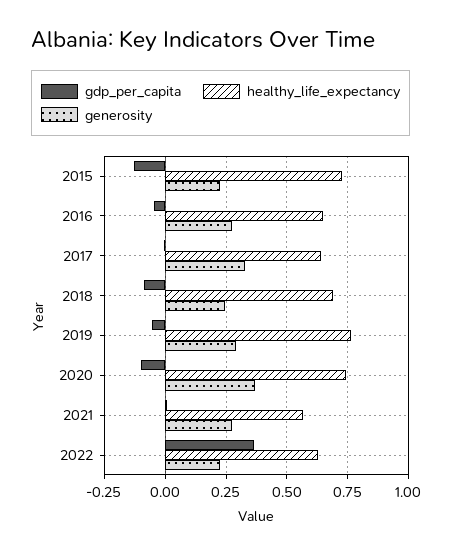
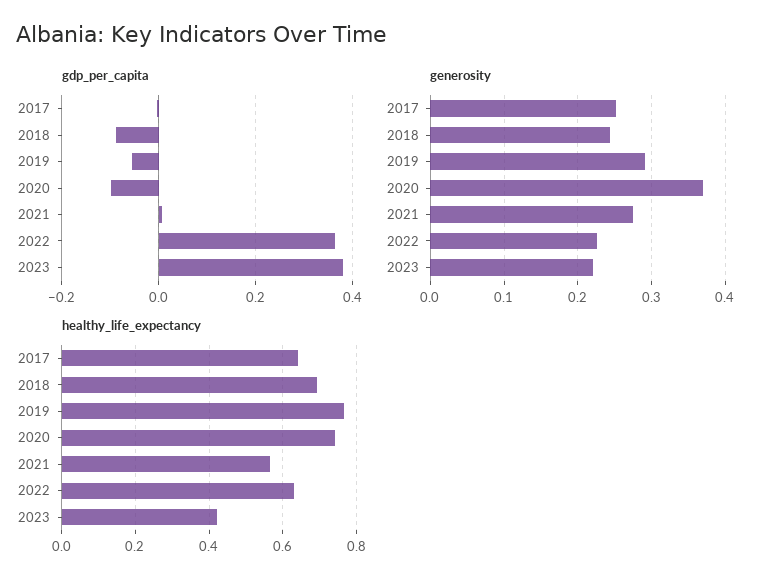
gdp_per_capita, 2015: -0.125 -> none
healthy_life_expectancy, 2015: 0.725 -> none
generosity, 2015: 0.225 -> none
gdp_per_capita, 2016: -0.05 -> none
healthy_life_expectancy, 2016: 0.65 -> none
generosity, 2016: 0.275 -> none
generosity, 2017: 0.325 -> 0.25
gdp_per_capita, 2023: none -> 0.38
generosity, 2023: none -> 0.22
healthy_life_expectancy, 2023: none -> 0.42

